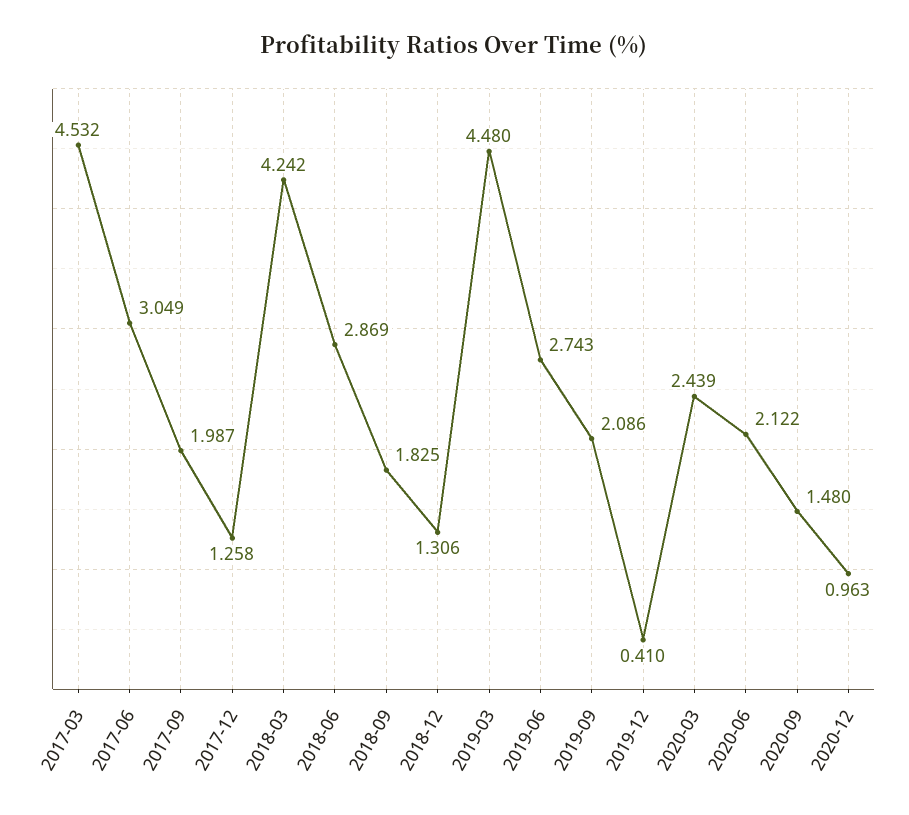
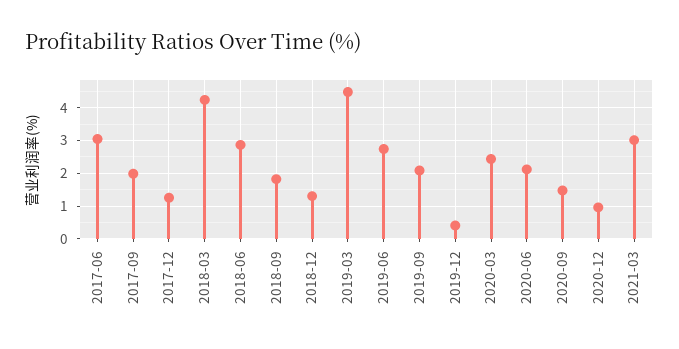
2017-03: 4.532 -> none
2021-03: none -> 3

